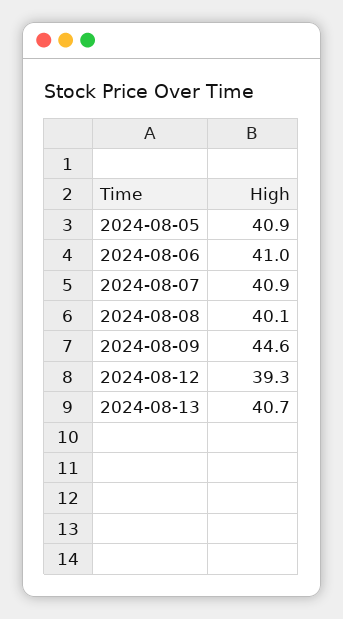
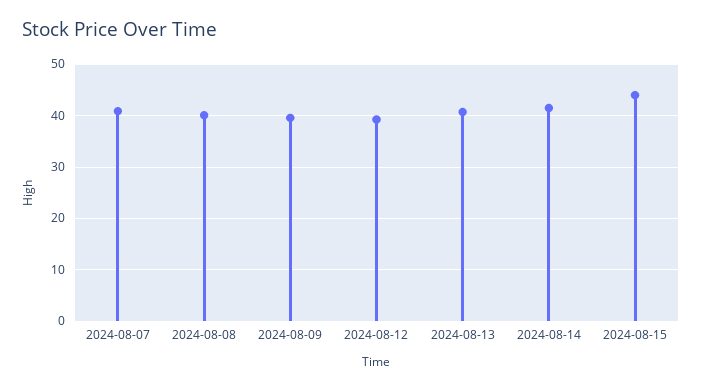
2024-08-05: 40.9 -> none
2024-08-06: 41 -> none
2024-08-09: 44.6 -> 40
2024-08-14: none -> 42
2024-08-15: none -> 44

